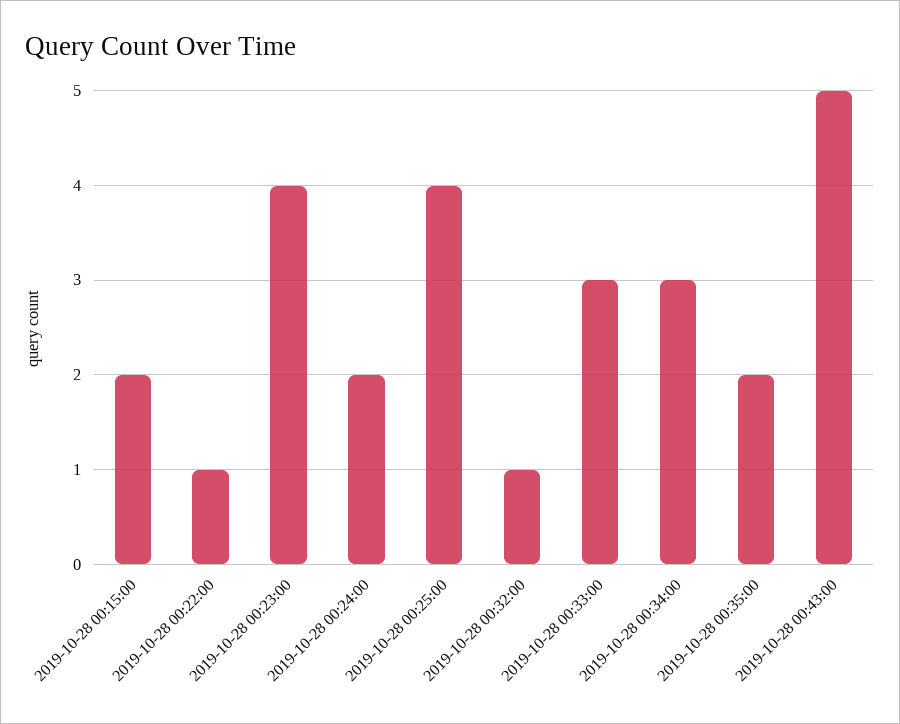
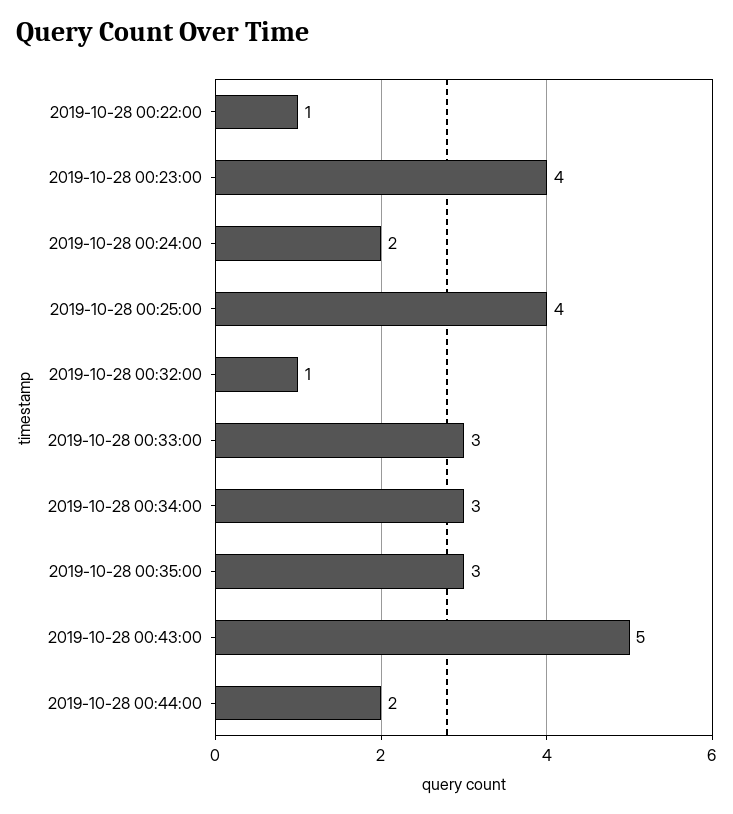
2019-10-28 00:15:00: 2 -> none
2019-10-28 00:35:00: 2 -> 3
2019-10-28 00:44:00: none -> 2

